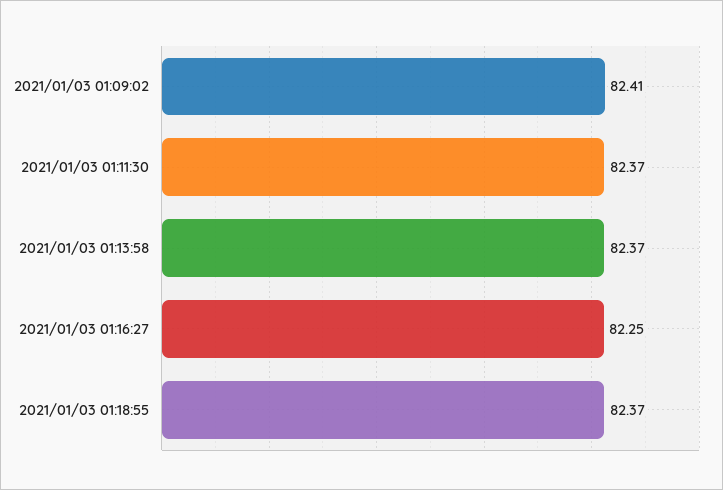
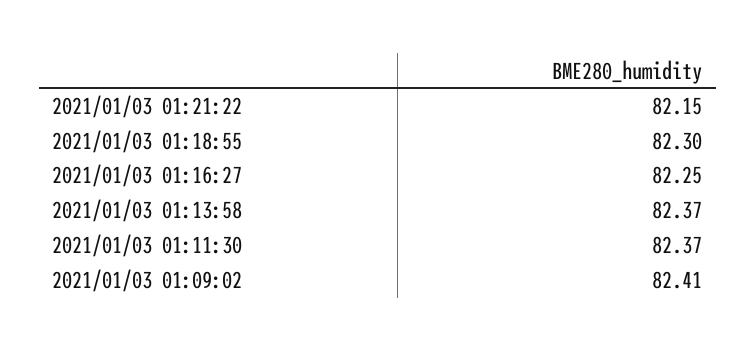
2021/01/03 01:18:55: 82.37 -> 82.3
2021/01/03 01:21:22: none -> 82.15

